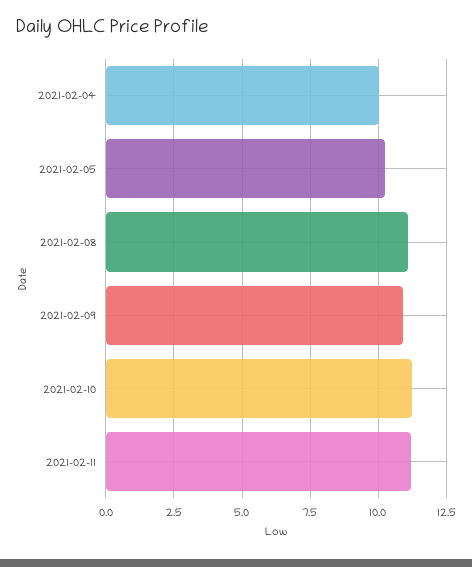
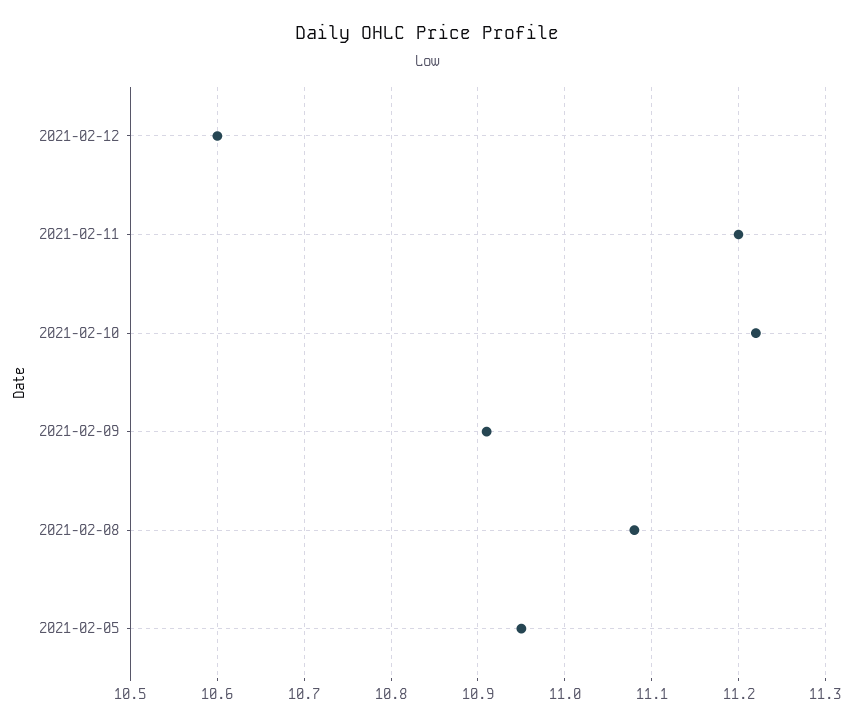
2021-02-04: 10 -> none
2021-02-05: 10.25 -> 10.95
2021-02-12: none -> 10.6

